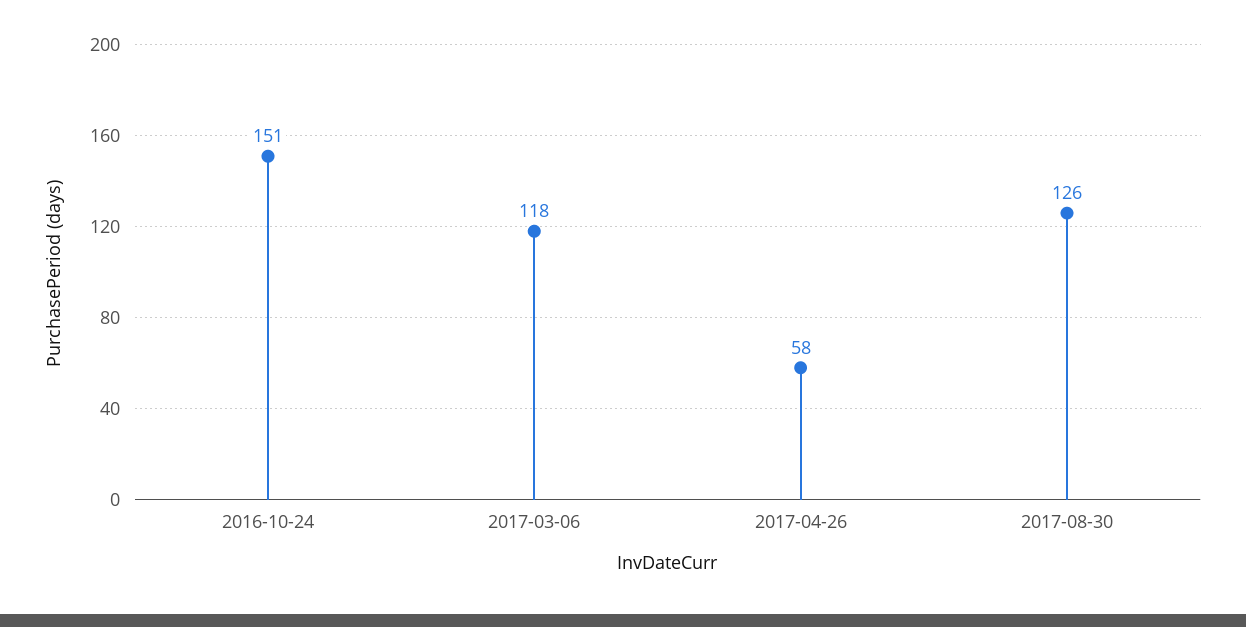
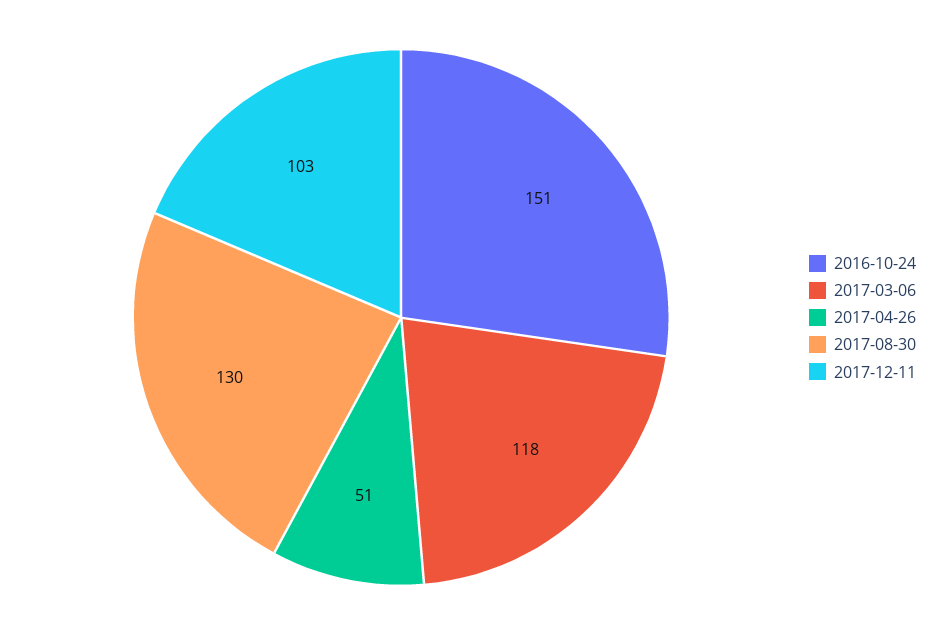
2017-04-26: 58 -> 51
2017-08-30: 126 -> 130
2017-12-11: none -> 103

